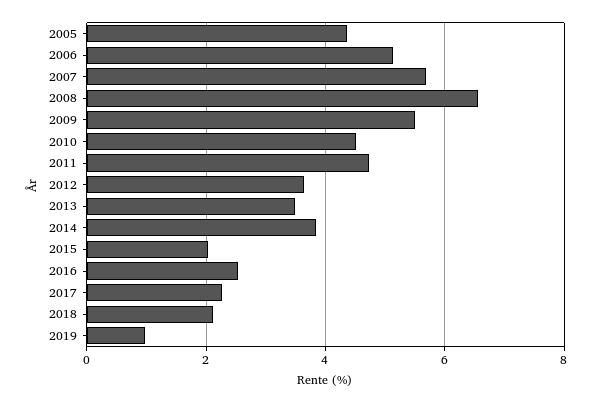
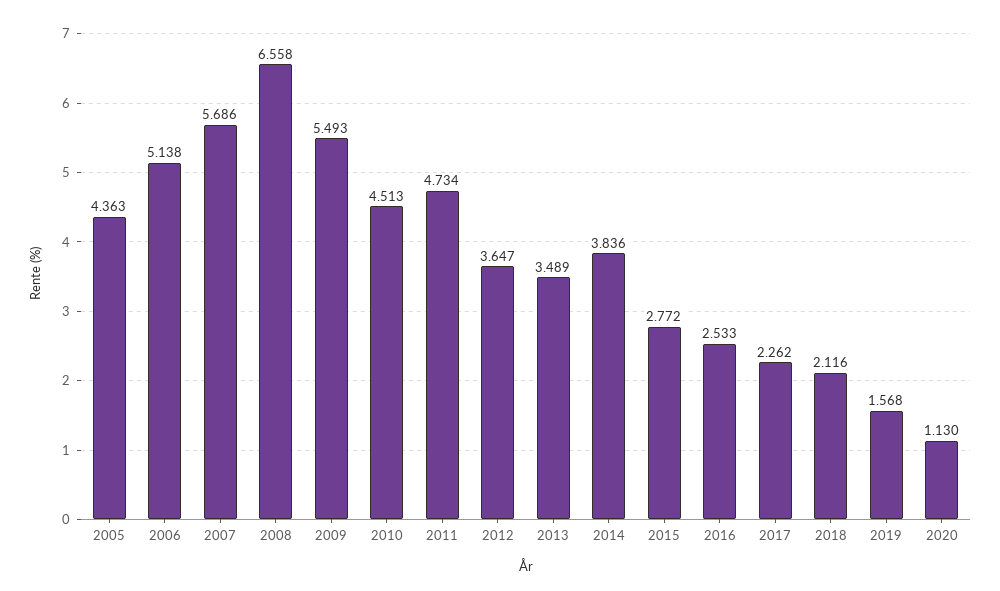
2015: 2 -> 2.772
2019: 1 -> 1.568
2020: none -> 1.13

